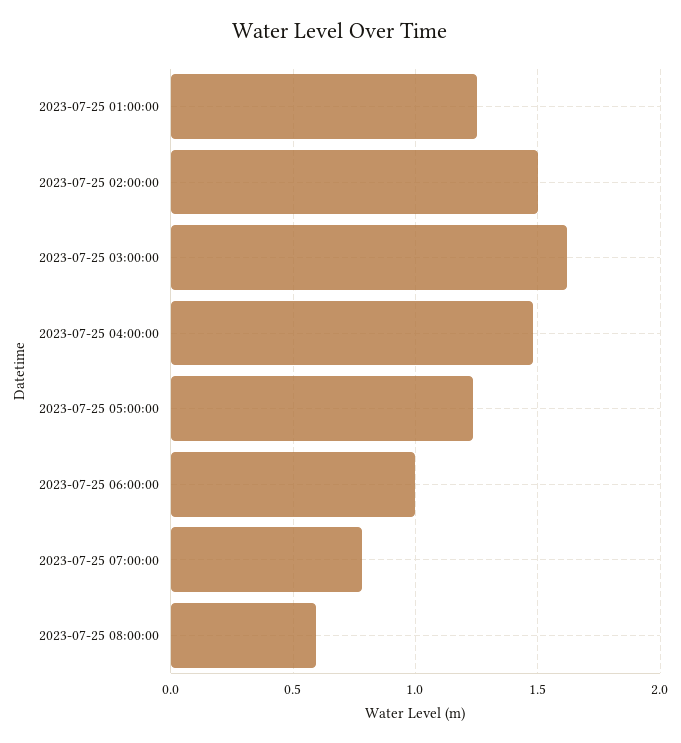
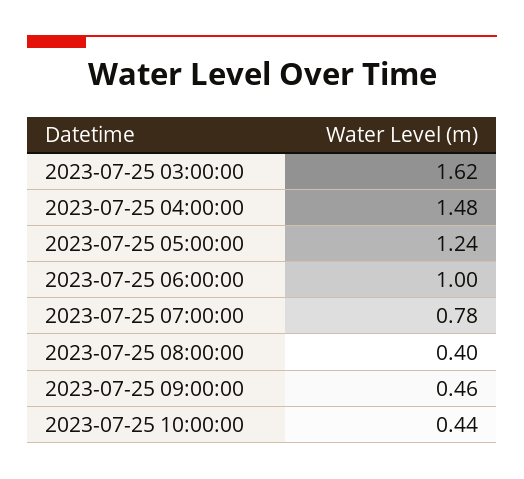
2023-07-25 01:00:00: 1.25 -> none
2023-07-25 02:00:00: 1.5 -> none
2023-07-25 08:00:00: 0.6 -> 0.4
2023-07-25 09:00:00: none -> 0.46
2023-07-25 10:00:00: none -> 0.44

